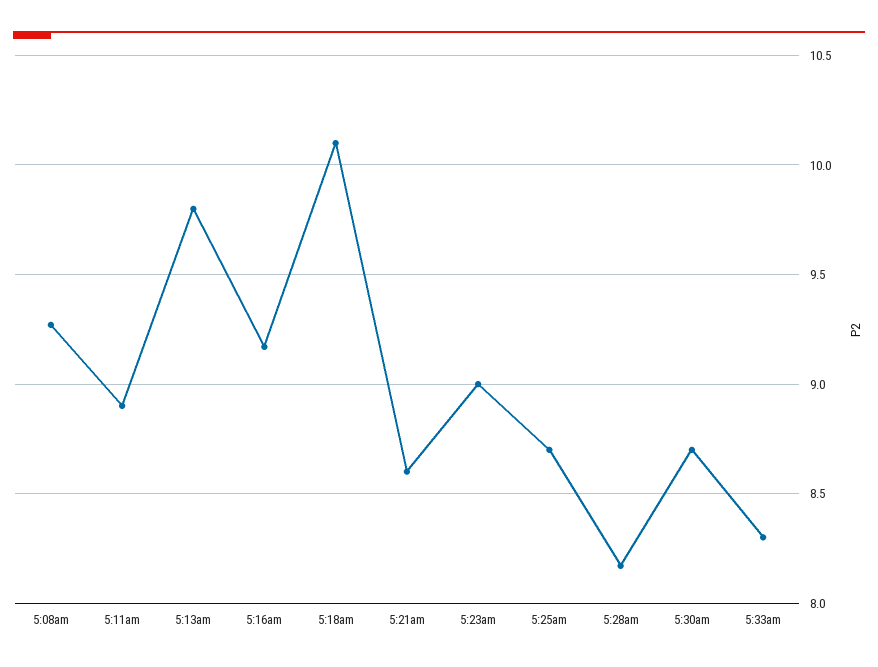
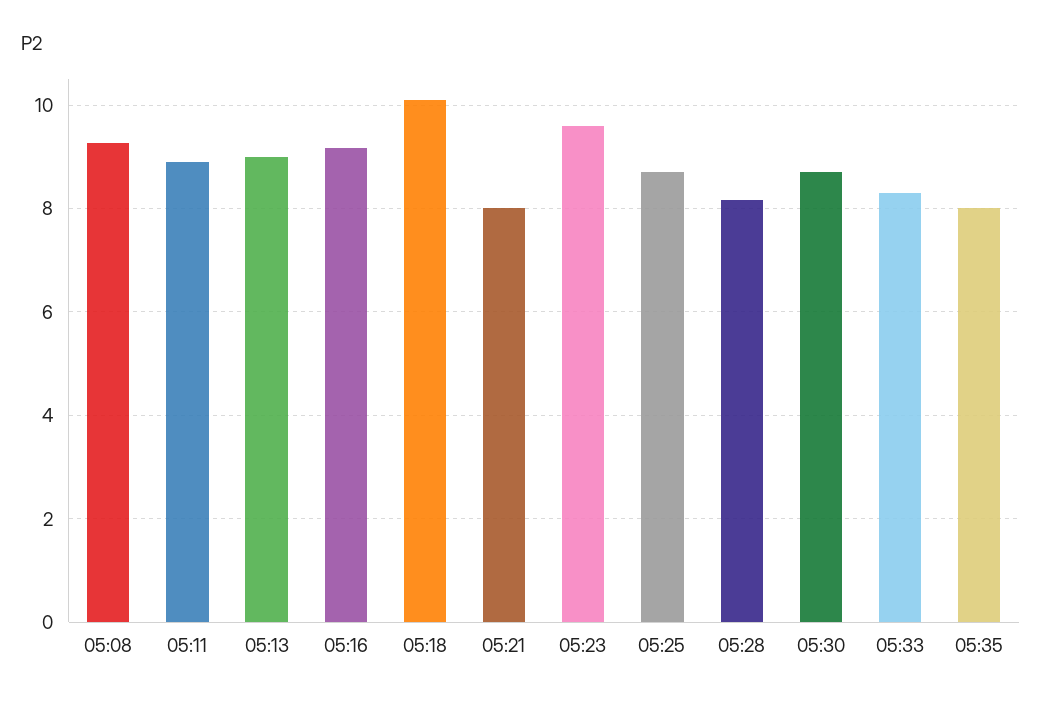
5:13am: 9.8 -> 9
5:21am: 8.6 -> 8
5:23am: 9 -> 9.6
05:35: none -> 8

